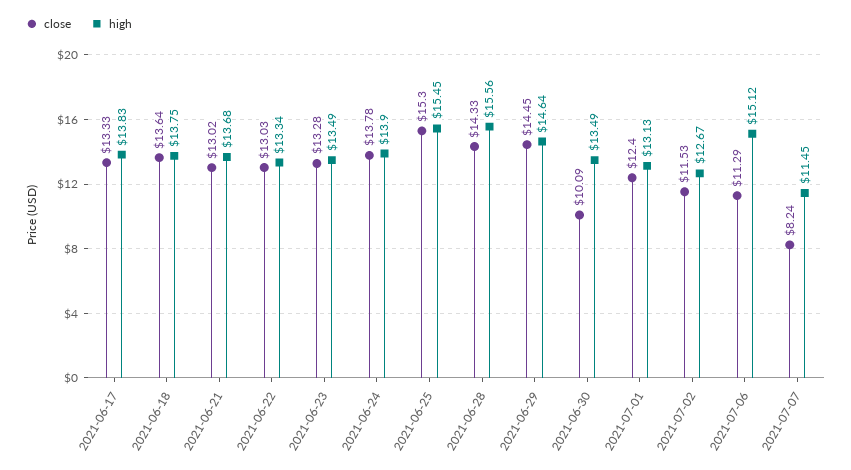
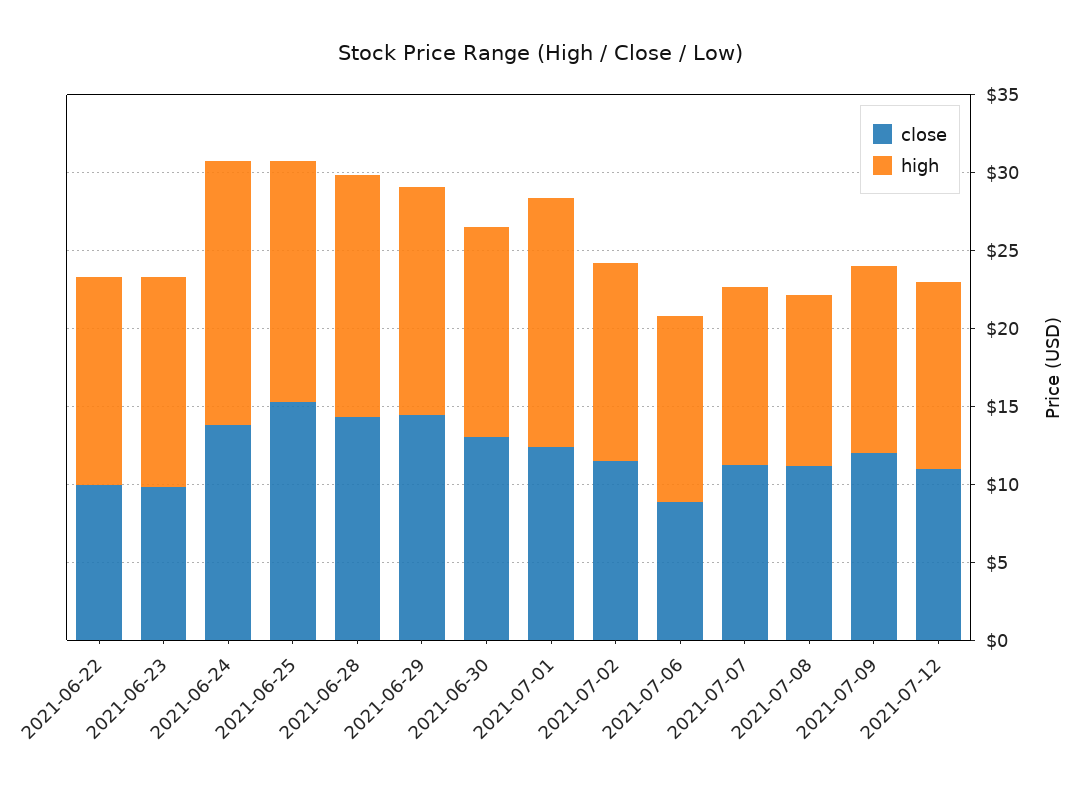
close, 2021-06-17: 13.33 -> none
high, 2021-06-17: 13.83 -> none
close, 2021-06-18: 13.64 -> none
high, 2021-06-18: 13.75 -> none
close, 2021-06-21: 13.02 -> none
high, 2021-06-21: 13.68 -> none
close, 2021-06-22: 13.03 -> 10
close, 2021-06-23: 13.28 -> 10
high, 2021-06-24: 13.9 -> 17
close, 2021-06-30: 10.09 -> 13
high, 2021-07-01: 13.13 -> 16
close, 2021-07-06: 11.29 -> 9
high, 2021-07-06: 15.12 -> 12
close, 2021-07-07: 8.24 -> 11
close, 2021-07-08: none -> 11
high, 2021-07-08: none -> 11
close, 2021-07-09: none -> 12
high, 2021-07-09: none -> 12
close, 2021-07-12: none -> 11
high, 2021-07-12: none -> 12

